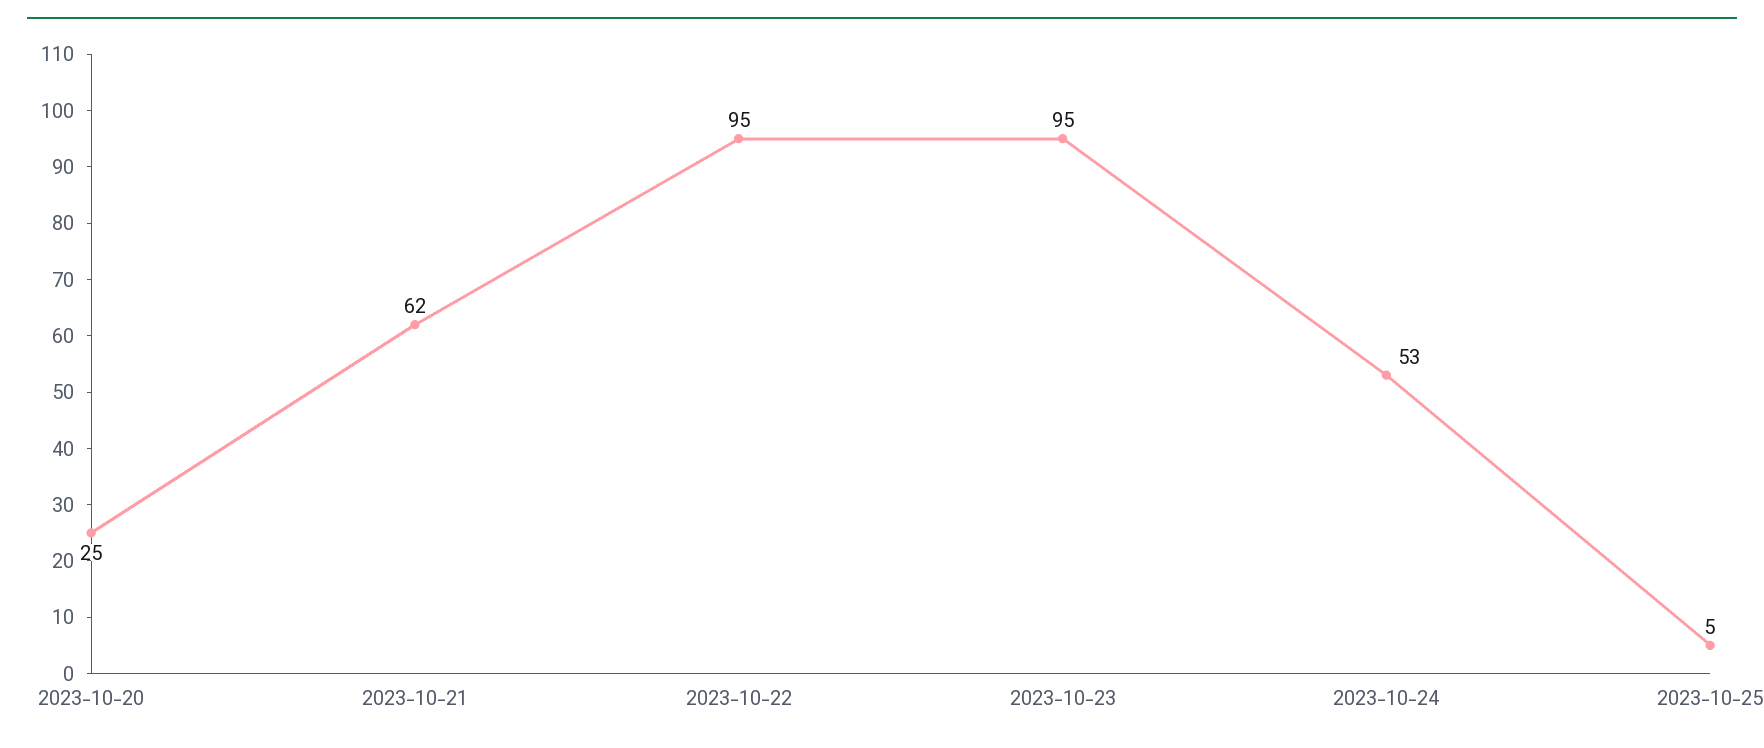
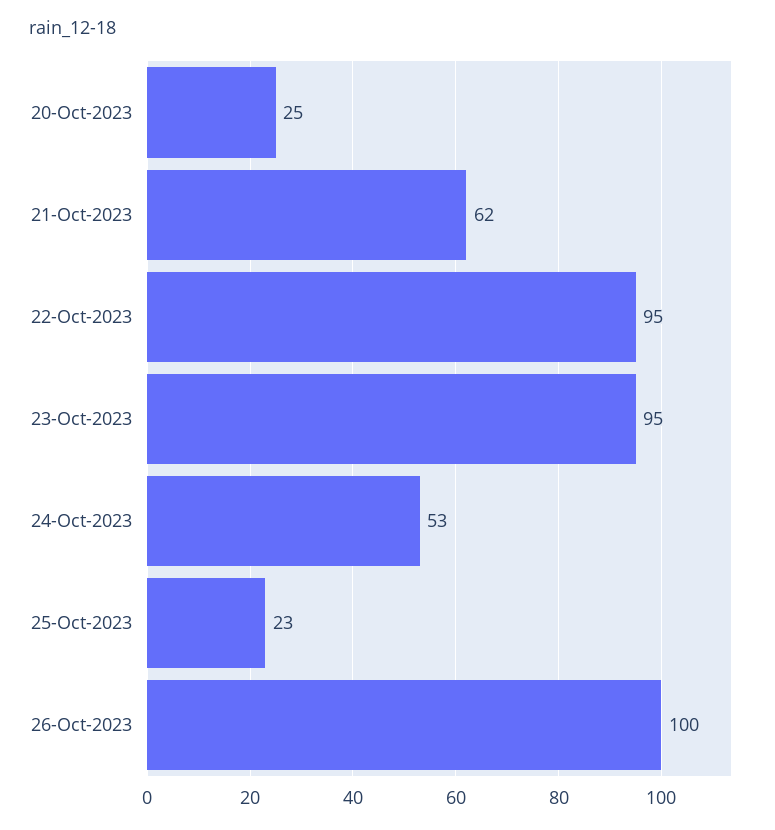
2023-10-25: 5 -> 23
26-Oct-2023: none -> 100

